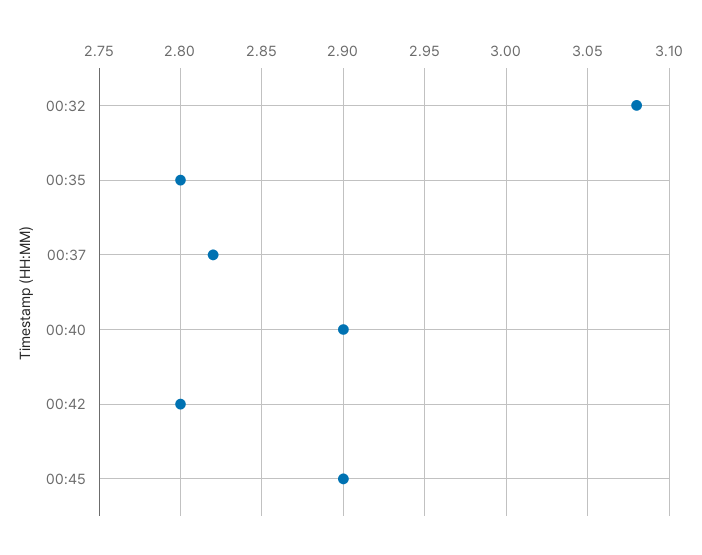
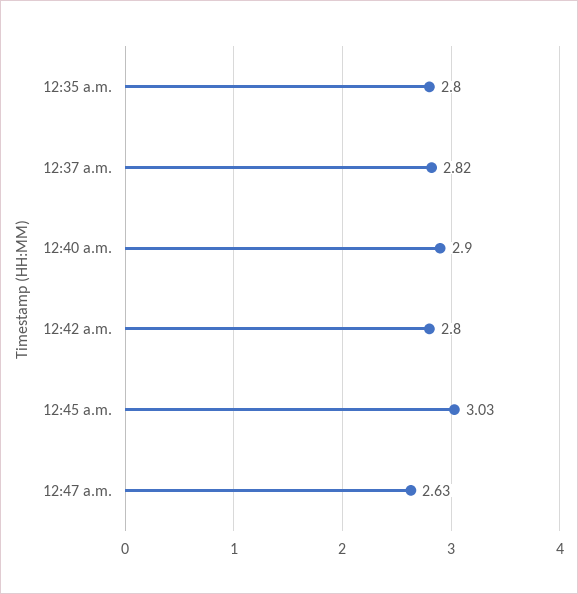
00:32: 3.08 -> none
00:45: 2.9 -> 3.03
12:47 a.m.: none -> 2.63

